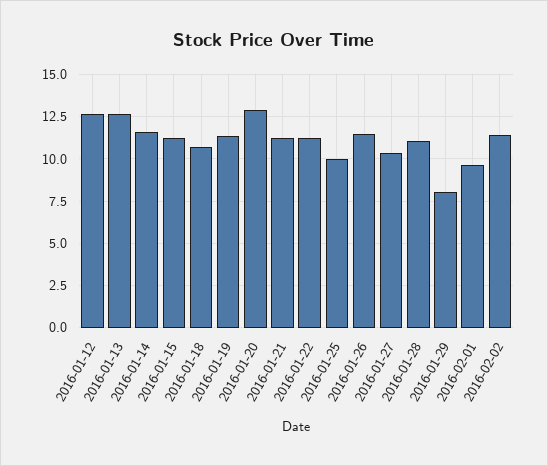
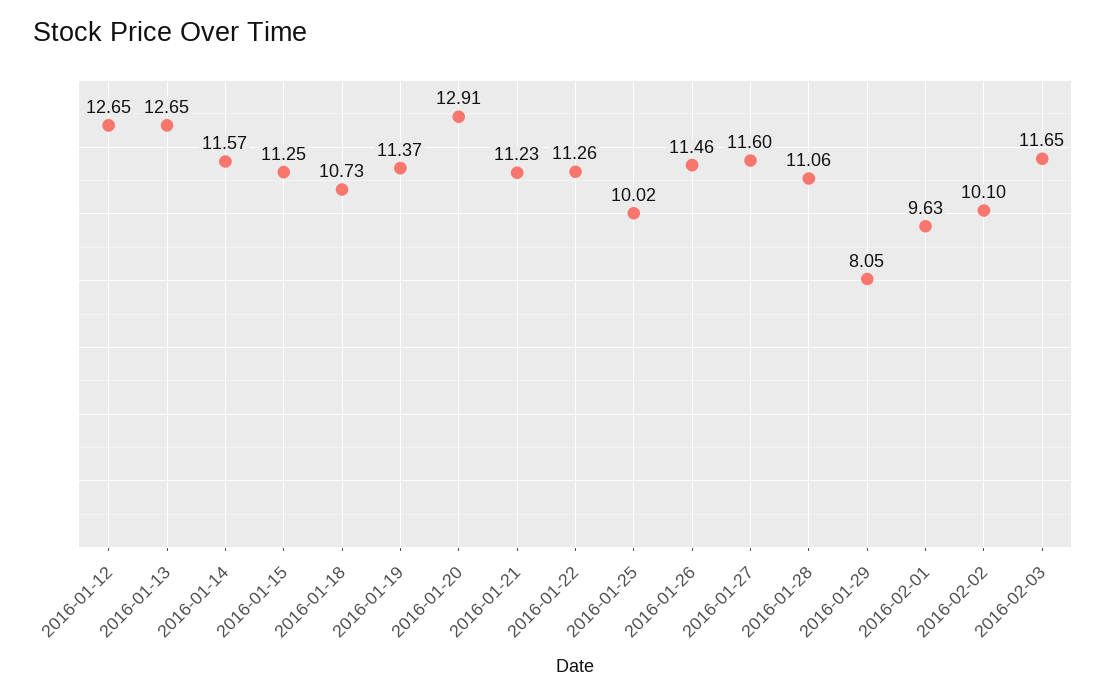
2016-01-27: 10.5 -> 11.6
2016-02-02: 11.5 -> 10.1
2016-02-03: none -> 11.65

